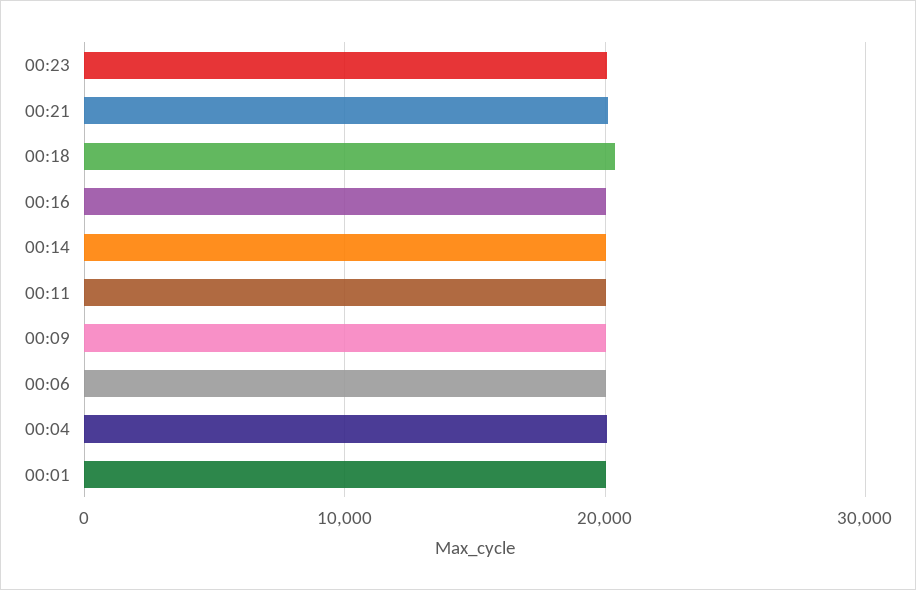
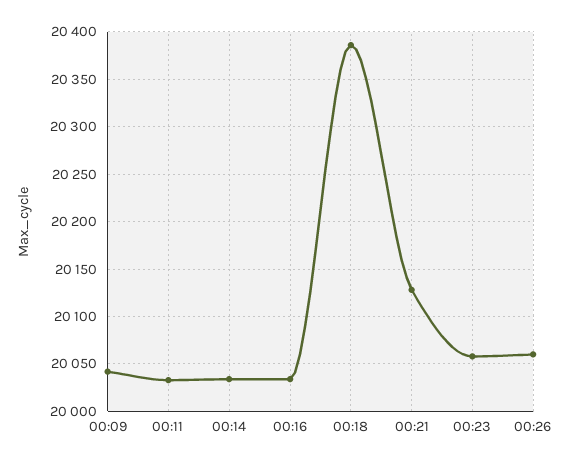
00:06: 20000 -> none
00:04: 20000 -> none
00:01: 20000 -> none
00:26: none -> 20060

